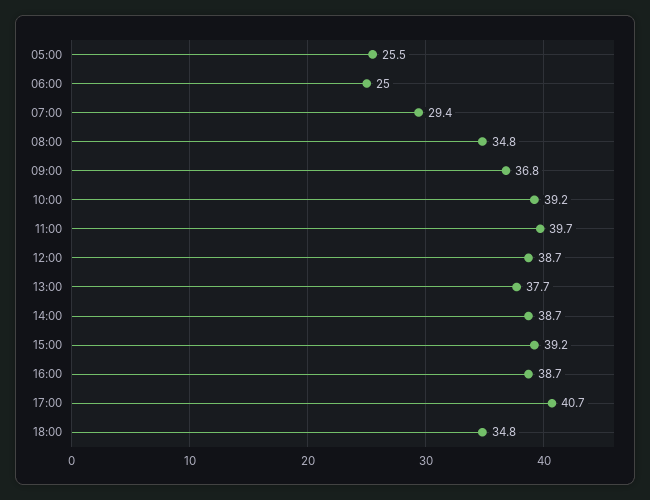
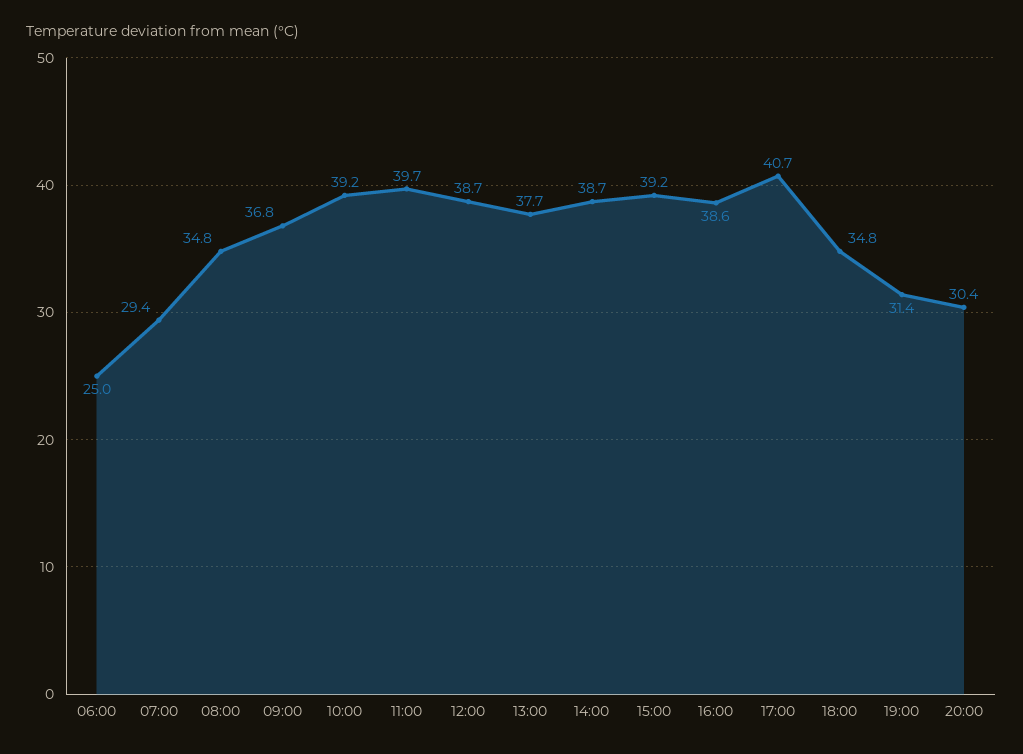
05:00: 25.5 -> none
16:00: 38.7 -> 38.6
19:00: none -> 31.4
20:00: none -> 30.4

